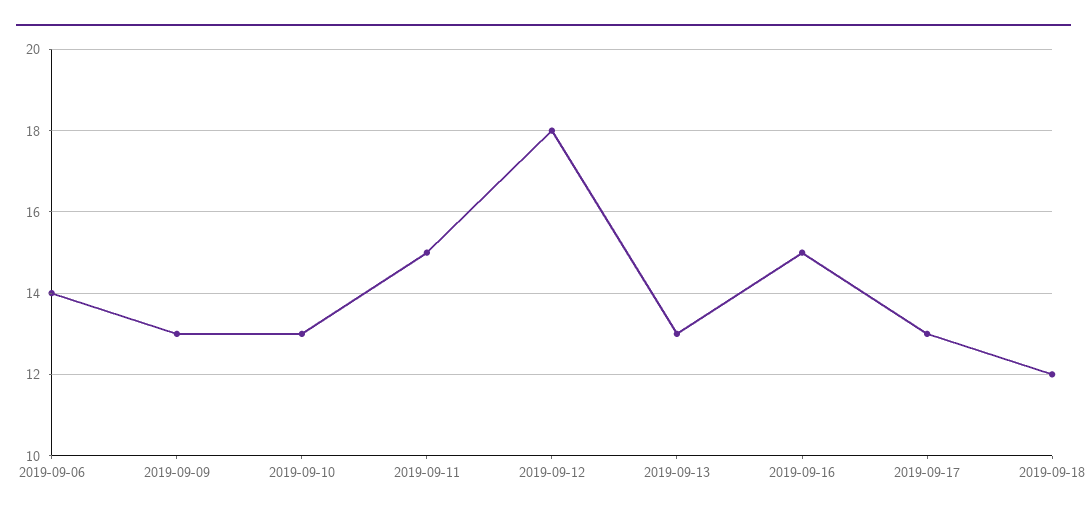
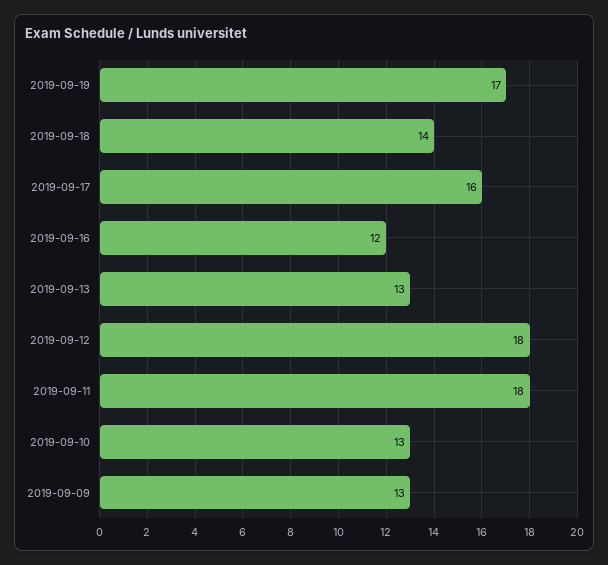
2019-09-06: 14 -> none
2019-09-11: 15 -> 18
2019-09-16: 15 -> 12
2019-09-17: 13 -> 16
2019-09-18: 12 -> 14
2019-09-19: none -> 17

